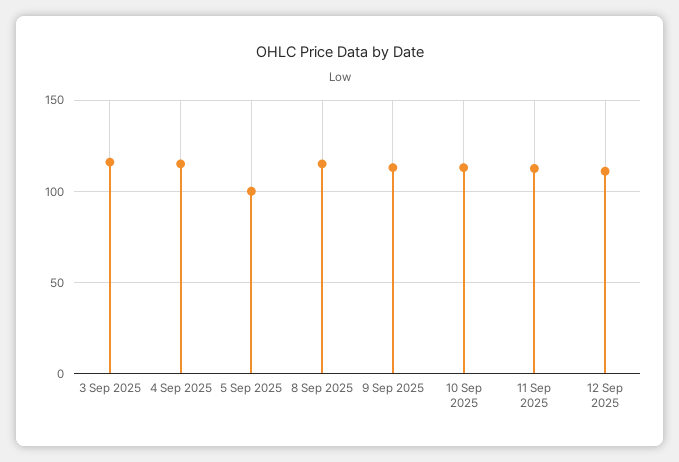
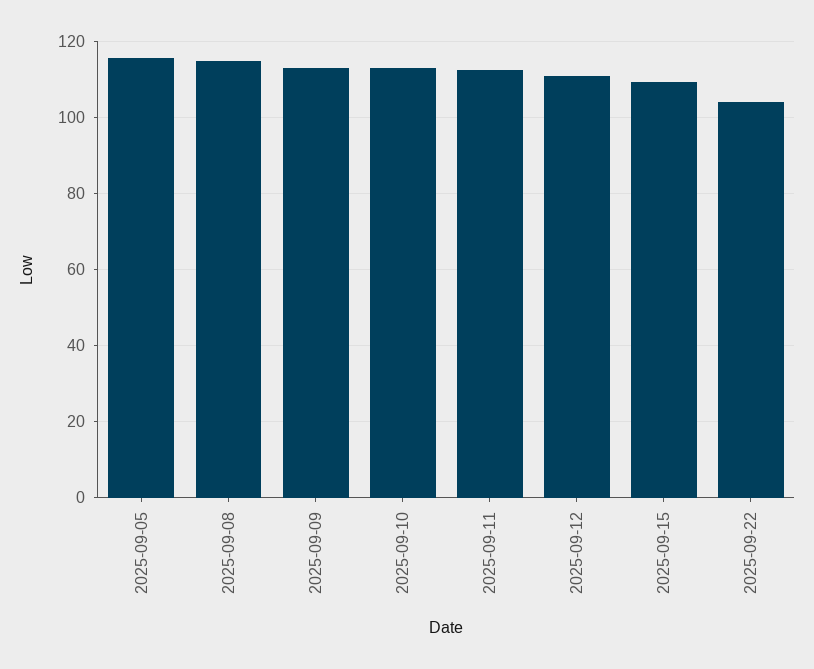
3 Sep 2025: 115 -> none
4 Sep 2025: 115 -> none
5 Sep 2025: 100 -> 116
2025-09-15: none -> 110
2025-09-22: none -> 104

